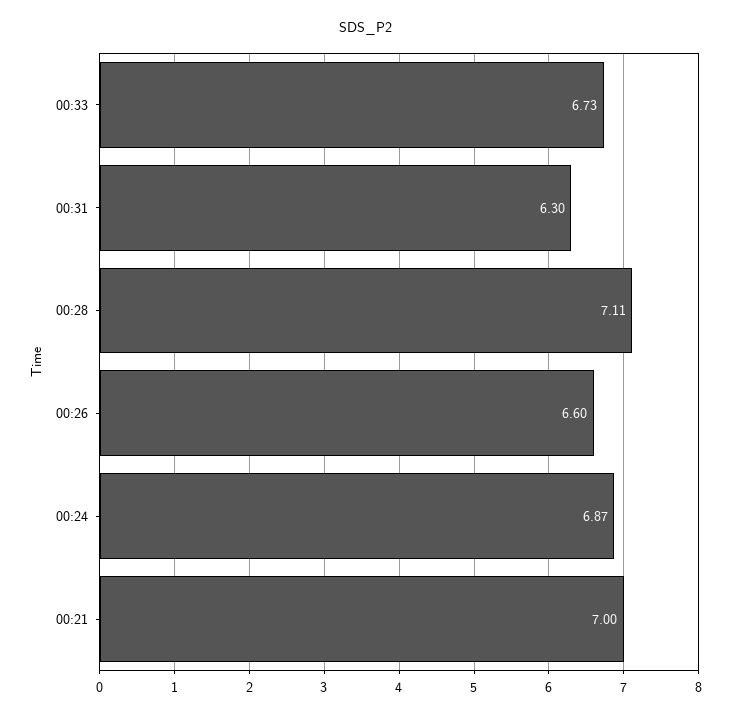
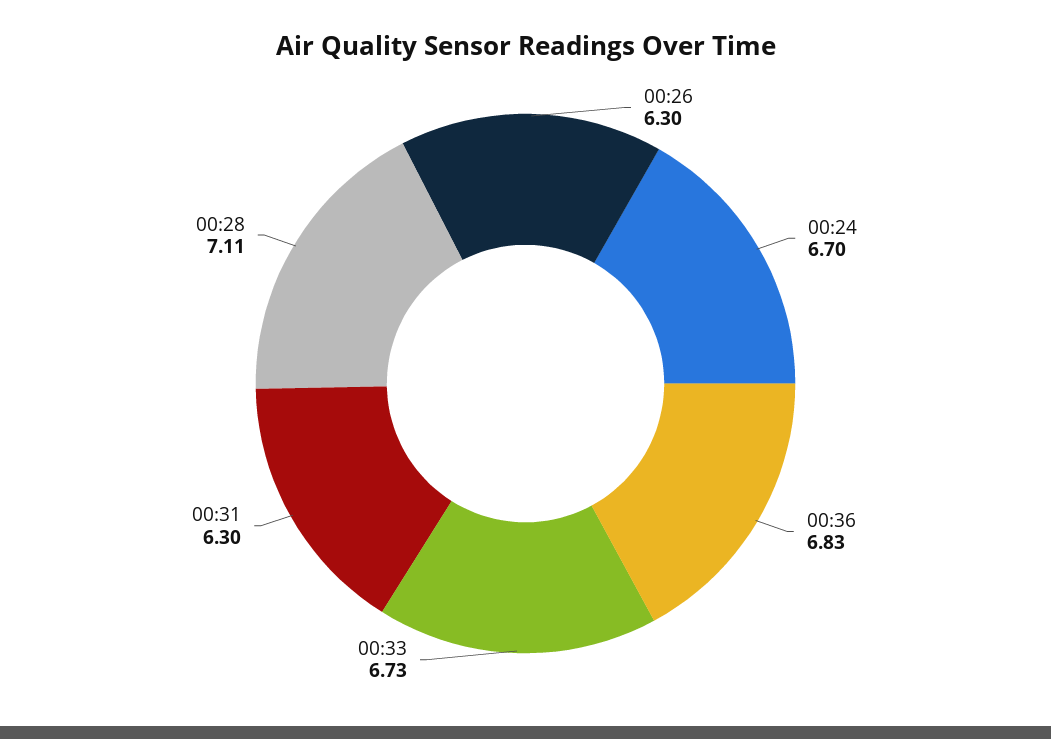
00:26: 6.6 -> 6.3
00:24: 6.87 -> 6.7
00:21: 7 -> none
00:36: none -> 6.83

